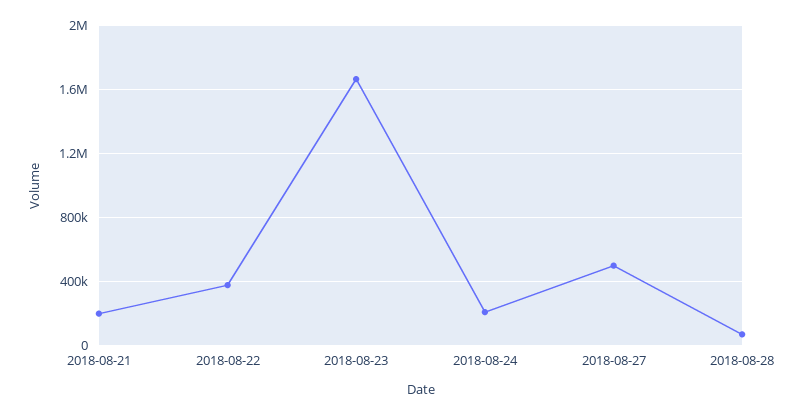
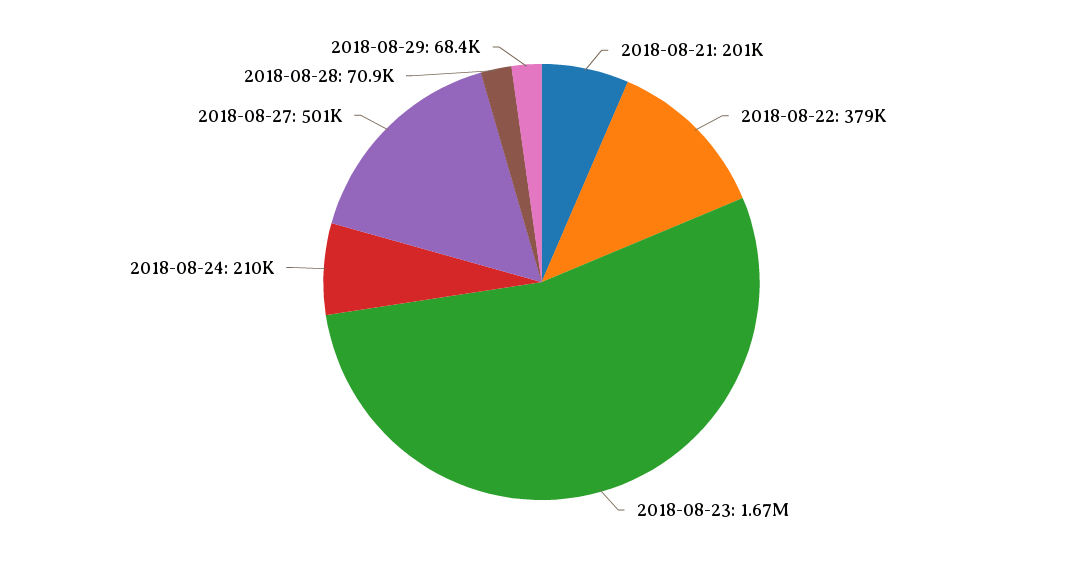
2018-08-29: none -> 68400

